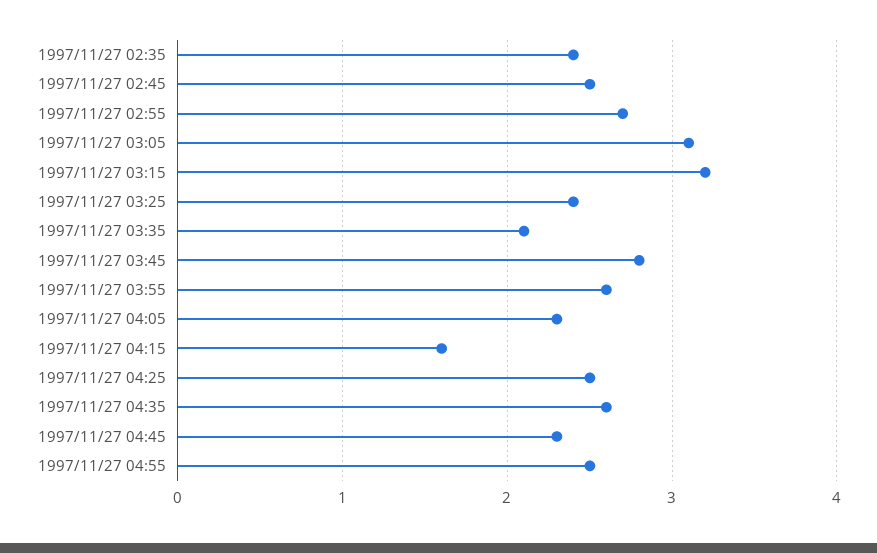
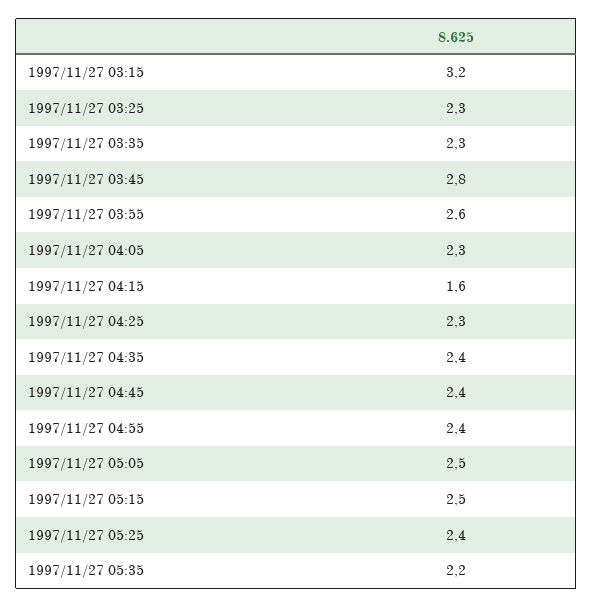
1997/11/27 02:35: 2.4 -> none
1997/11/27 02:45: 2.5 -> none
1997/11/27 02:55: 2.7 -> none
1997/11/27 03:05: 3.1 -> none
1997/11/27 03:25: 2.4 -> 2.3
1997/11/27 03:35: 2.1 -> 2.3
1997/11/27 04:25: 2.5 -> 2.3
1997/11/27 04:35: 2.6 -> 2.4
1997/11/27 04:45: 2.3 -> 2.4
1997/11/27 04:55: 2.5 -> 2.4
1997/11/27 05:05: none -> 2.5
1997/11/27 05:15: none -> 2.5
1997/11/27 05:25: none -> 2.4
1997/11/27 05:35: none -> 2.2

